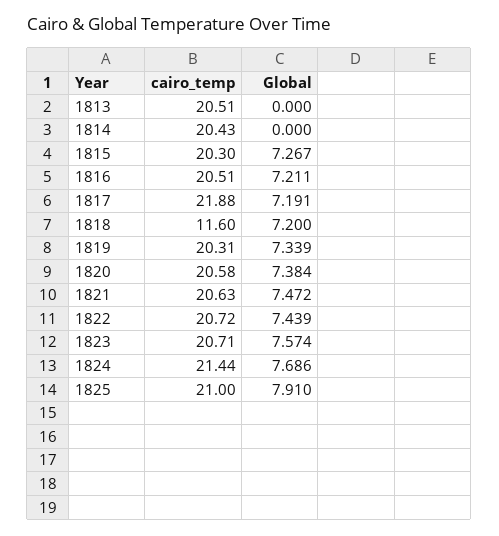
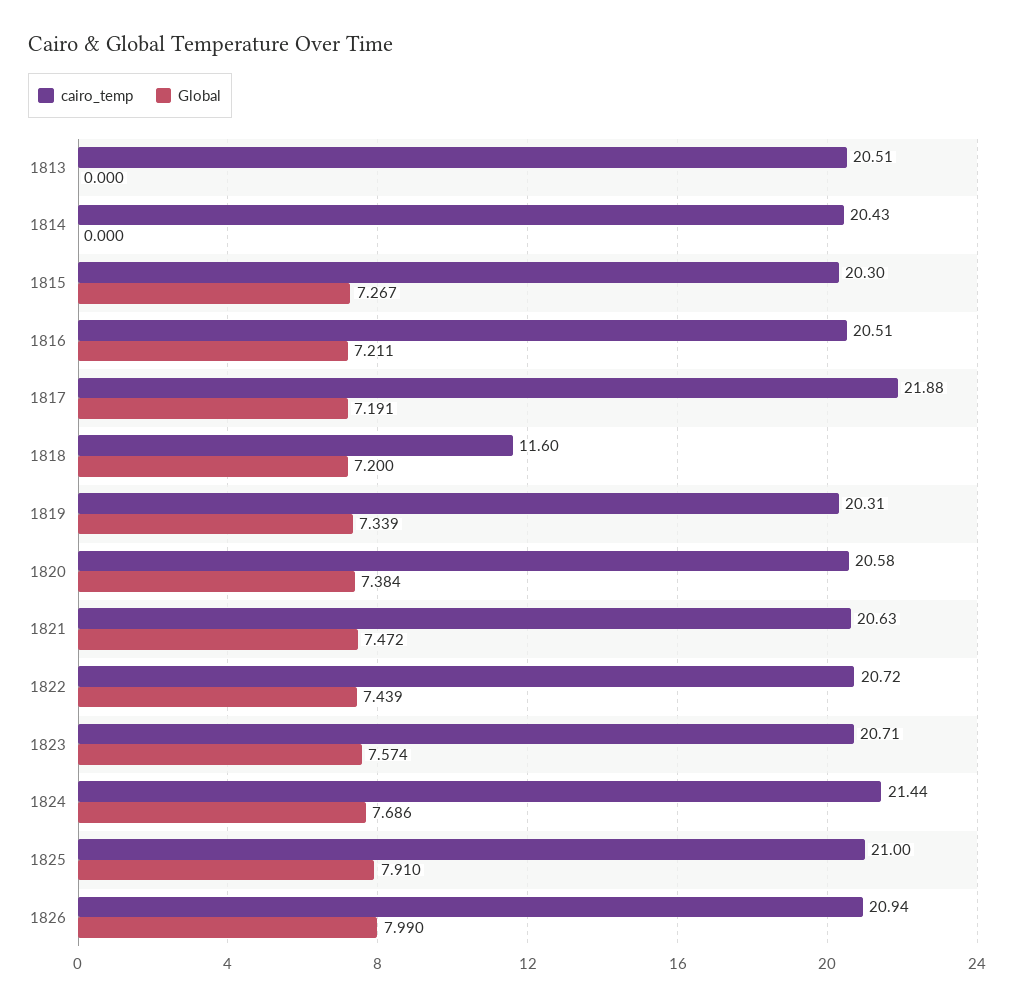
cairo_temp, 1826: none -> 20.94
Global, 1826: none -> 7.99

